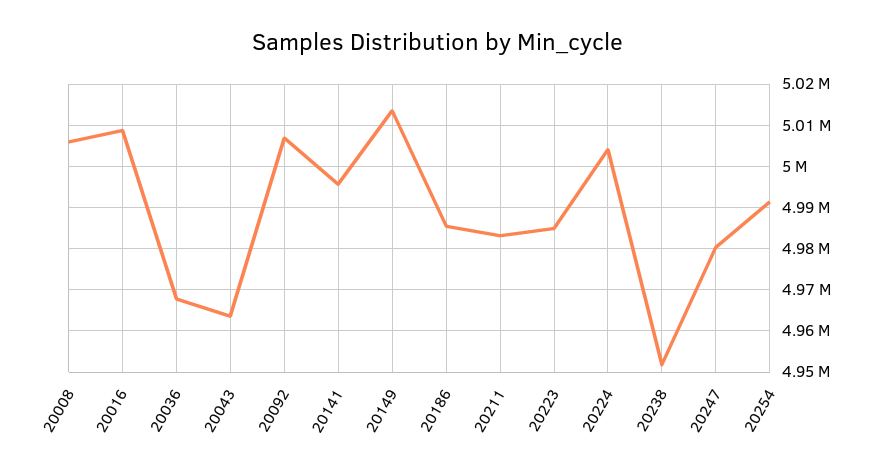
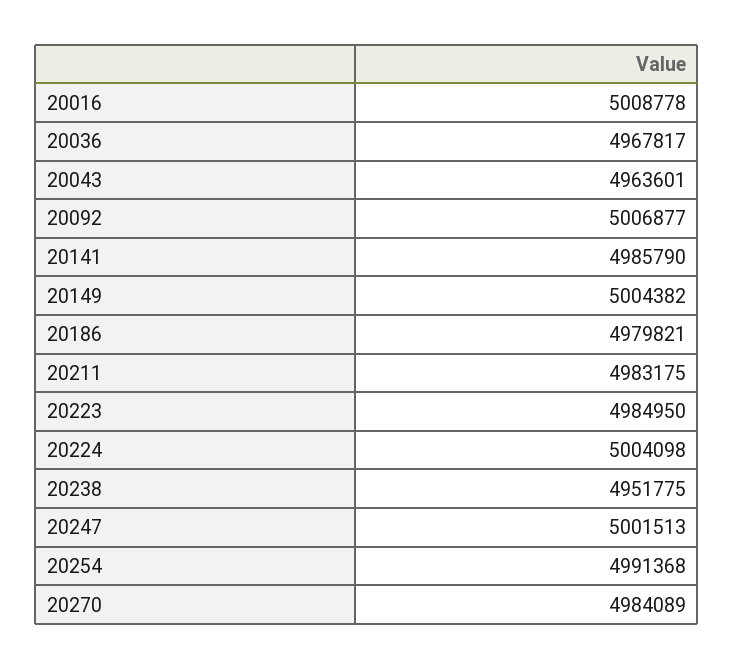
20008: 5006000 -> none
20141: 4996000 -> 4985790
20149: 5014000 -> 5004382
20186: 4986000 -> 4979821
20247: 4980000 -> 5001513
20270: none -> 4984089

